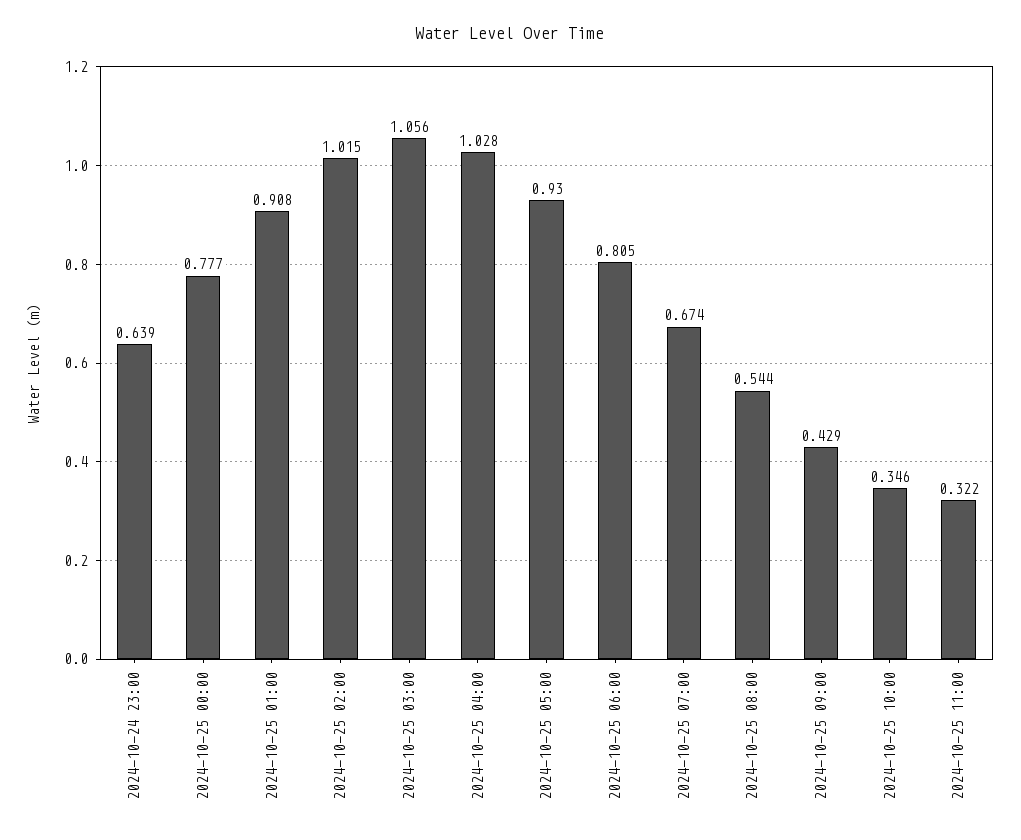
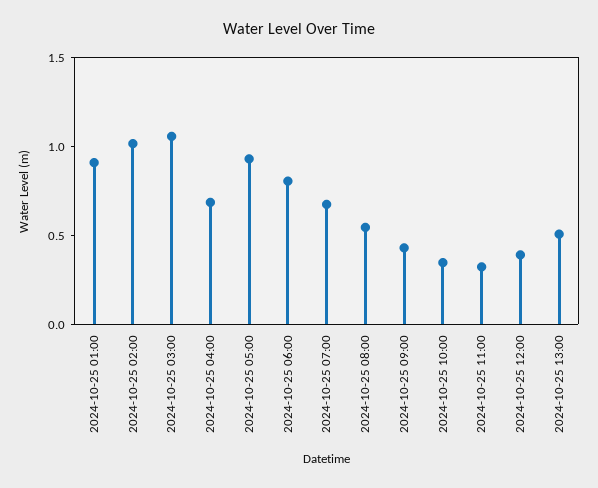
2024-10-24 23:00: 0.639 -> none
2024-10-25 00:00: 0.777 -> none
2024-10-25 04:00: 1.028 -> 0.7
2024-10-25 12:00: none -> 0.4
2024-10-25 13:00: none -> 0.5

